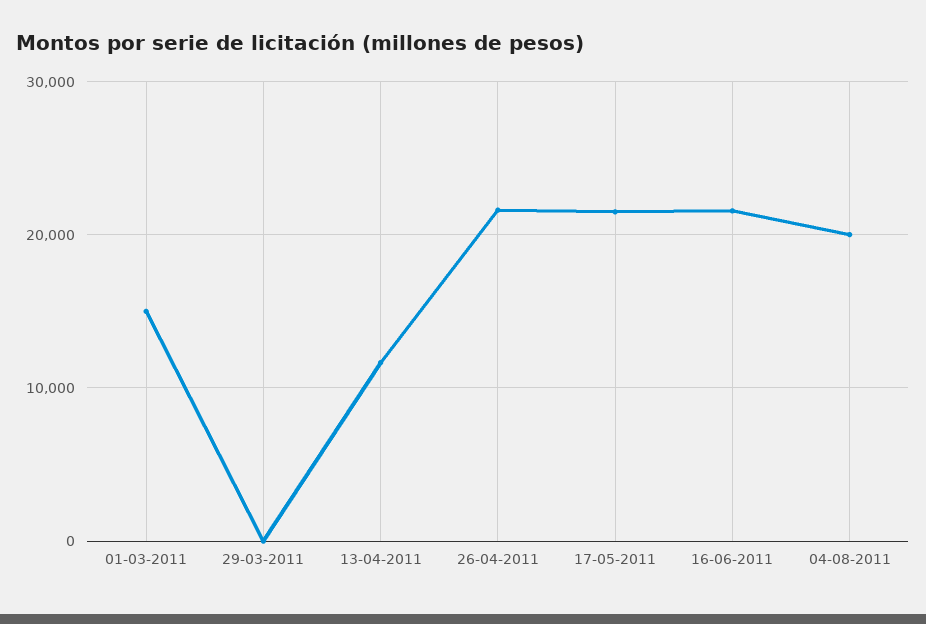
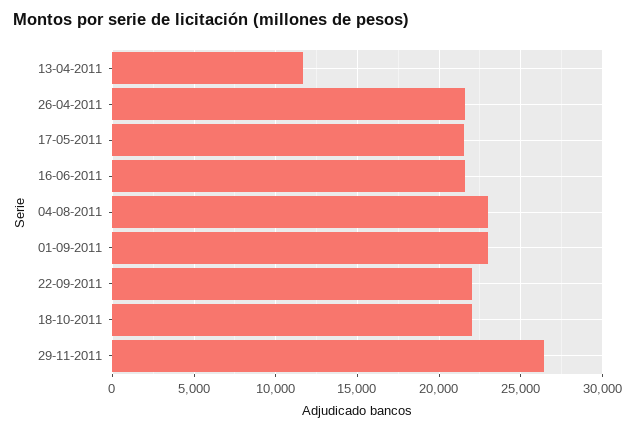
01-03-2011: 15000 -> none
29-03-2011: 0 -> none
04-08-2011: 20000 -> 23000
01-09-2011: none -> 23000
22-09-2011: none -> 22000
18-10-2011: none -> 22000
29-11-2011: none -> 26500

